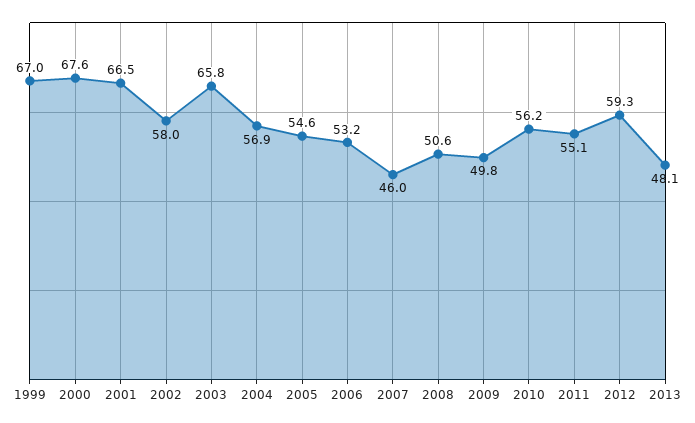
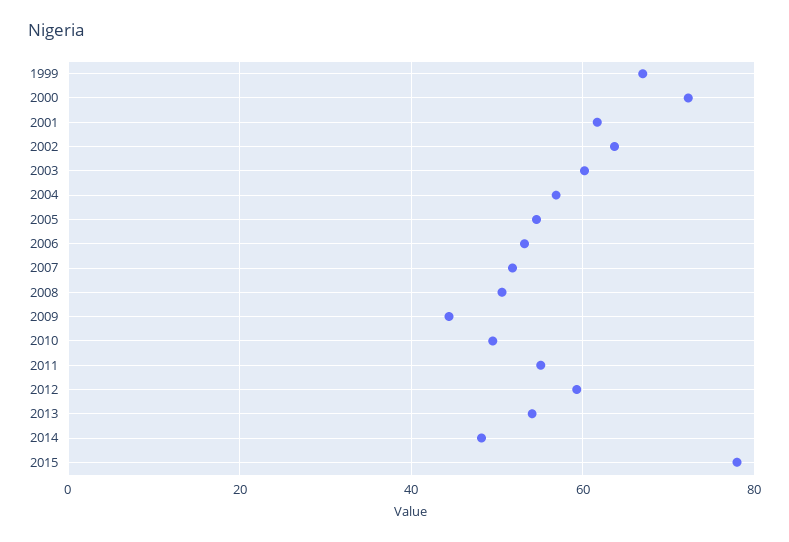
2000: 67.6 -> 72
2001: 66.5 -> 62
2002: 58 -> 64
2003: 65.8 -> 60
2007: 46 -> 52
2009: 49.8 -> 44
2010: 56.2 -> 50
2013: 48.1 -> 54
2014: none -> 48
2015: none -> 78

